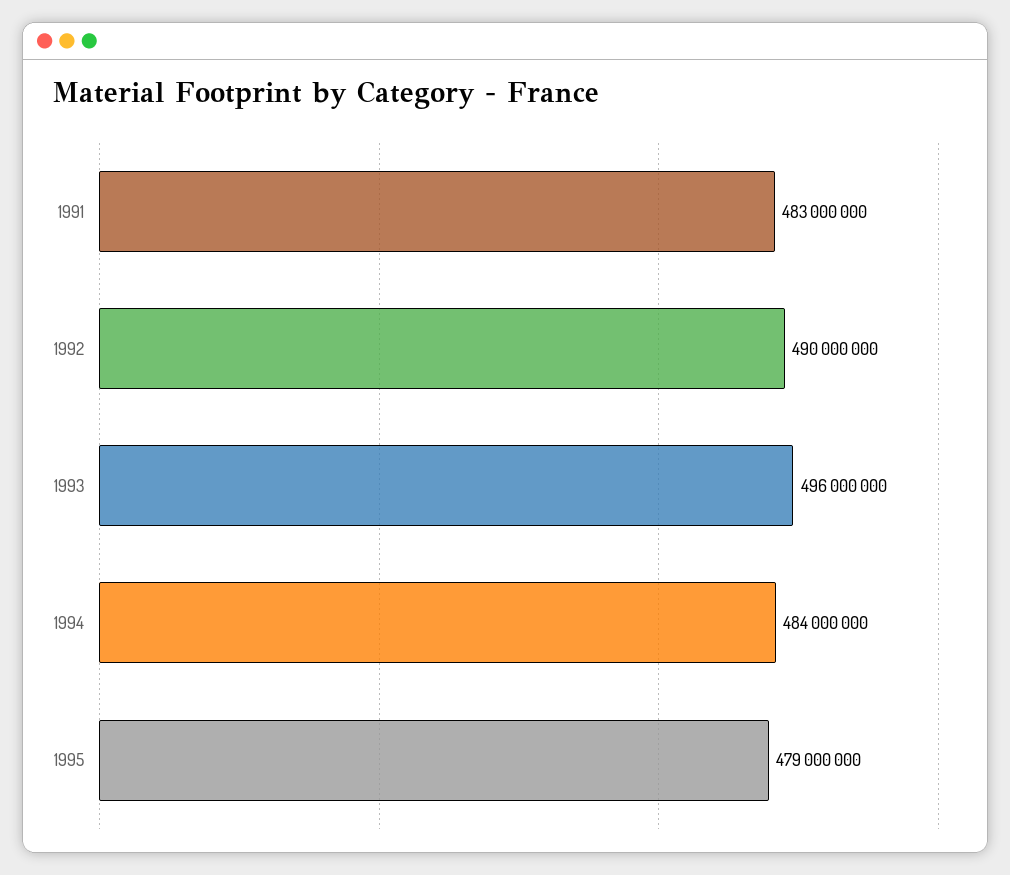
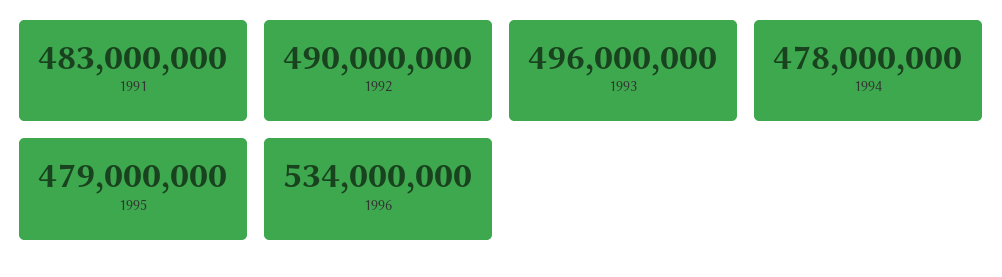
1994: 484000000 -> 478000000
1996: none -> 534000000

